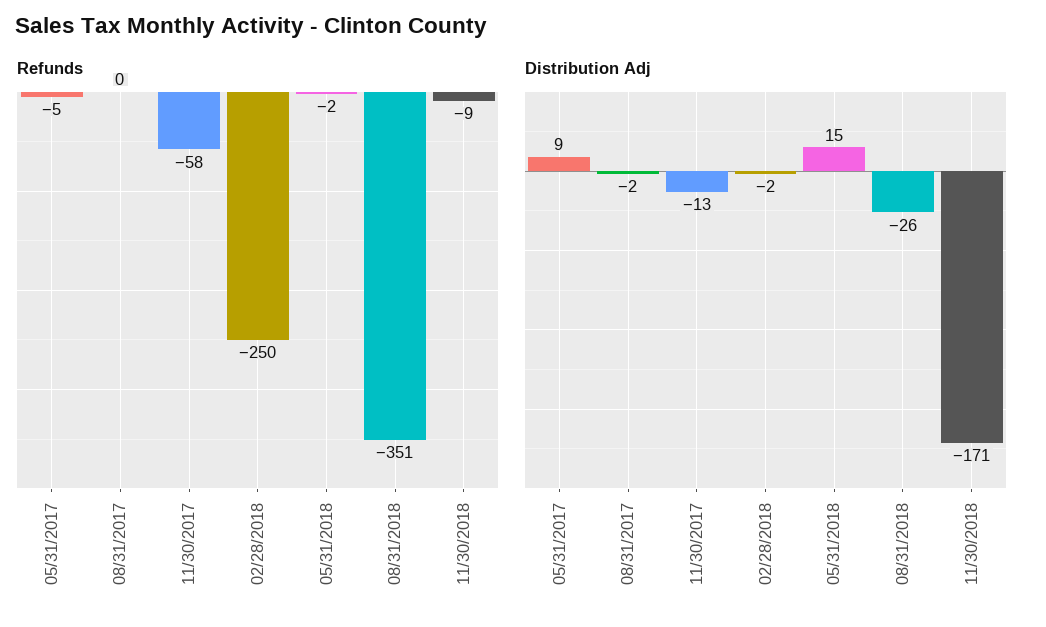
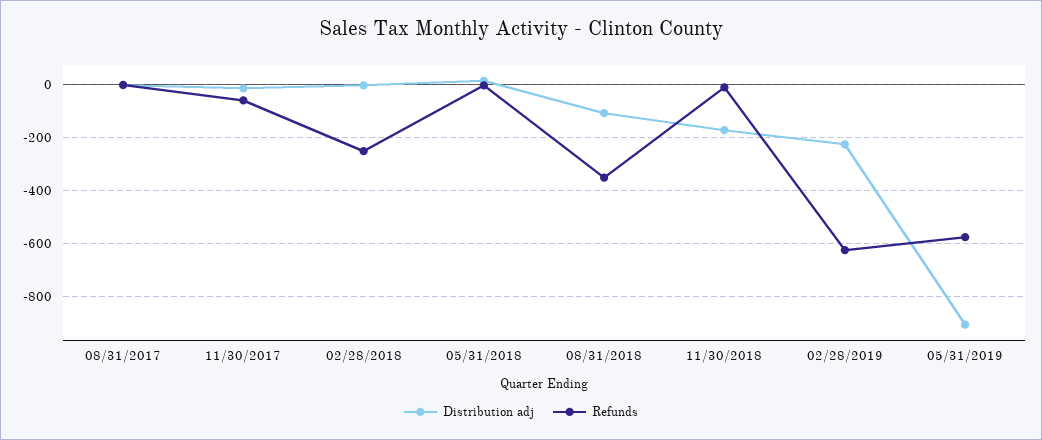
Refunds, 05/31/2017: -5 -> none
Distribution Adj, 05/31/2017: 9 -> none
Distribution Adj, 08/31/2018: -26 -> -100
Distribution Adj, 02/28/2019: none -> -225
Refunds, 02/28/2019: none -> -625
Distribution Adj, 05/31/2019: none -> -900
Refunds, 05/31/2019: none -> -575

